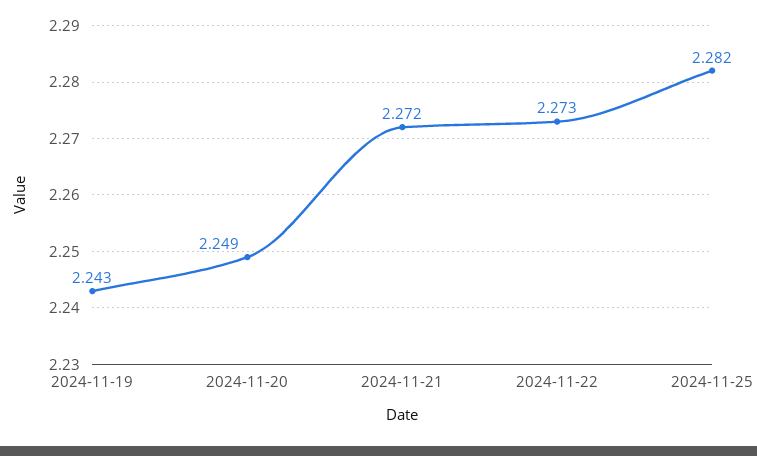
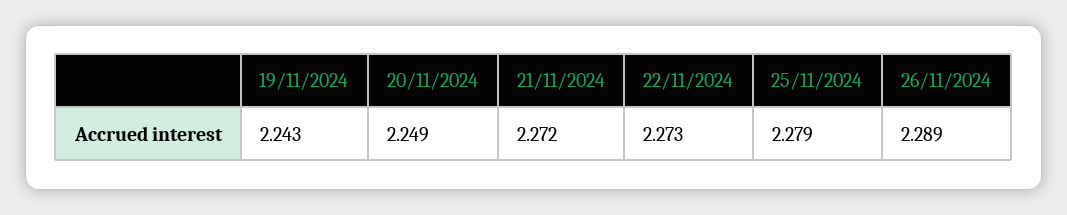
2024-11-25: 2.282 -> 2.279
26/11/2024: none -> 2.289

